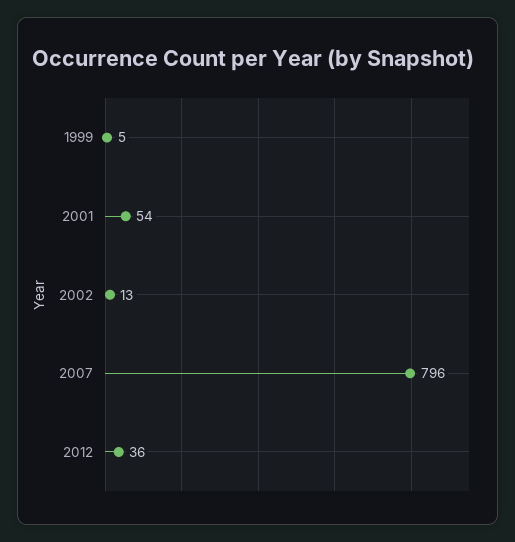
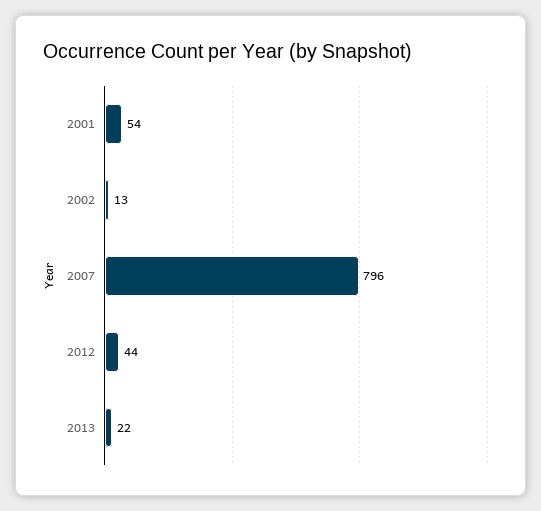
1999: 5 -> none
2012: 36 -> 44
2013: none -> 22

